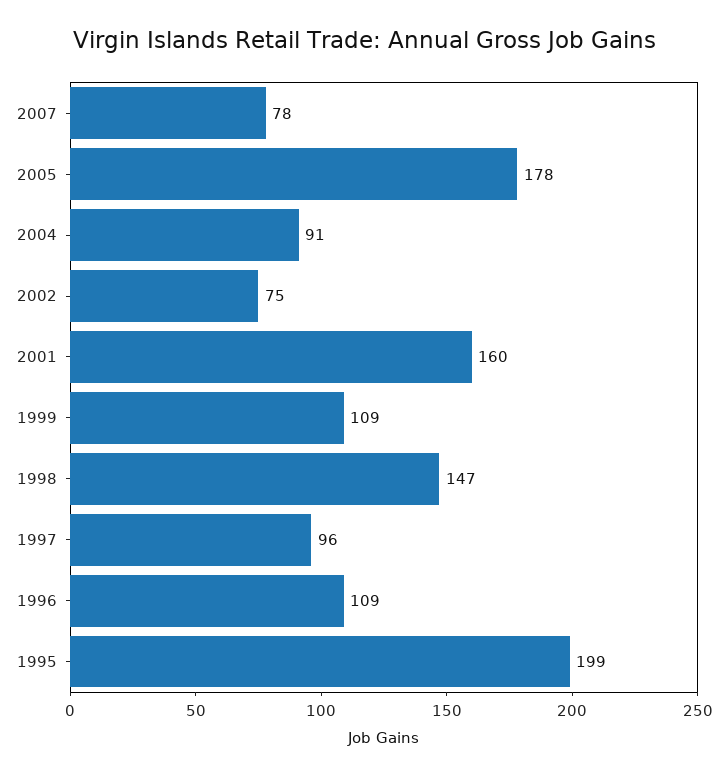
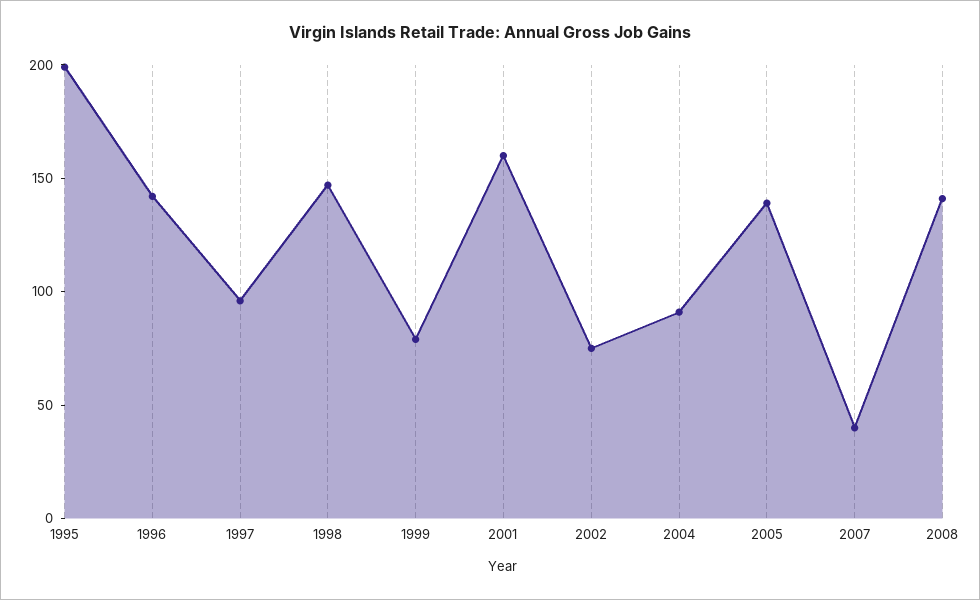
2007: 78 -> 40
2005: 178 -> 140
1999: 109 -> 80
1996: 109 -> 140
2008: none -> 140

